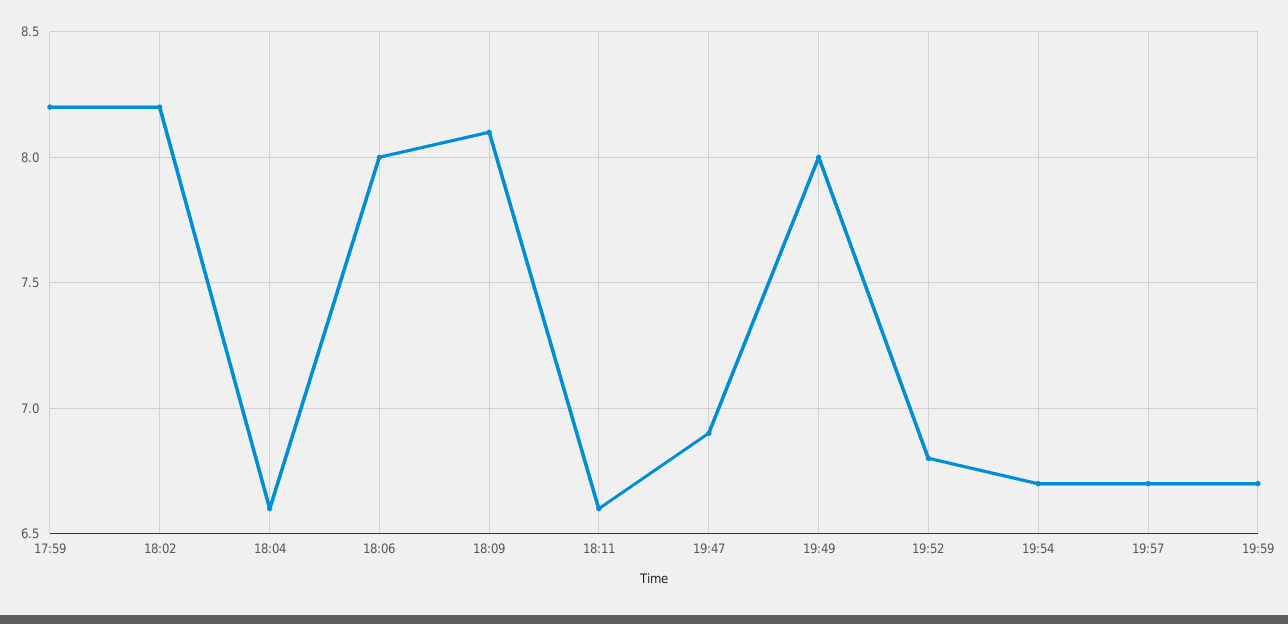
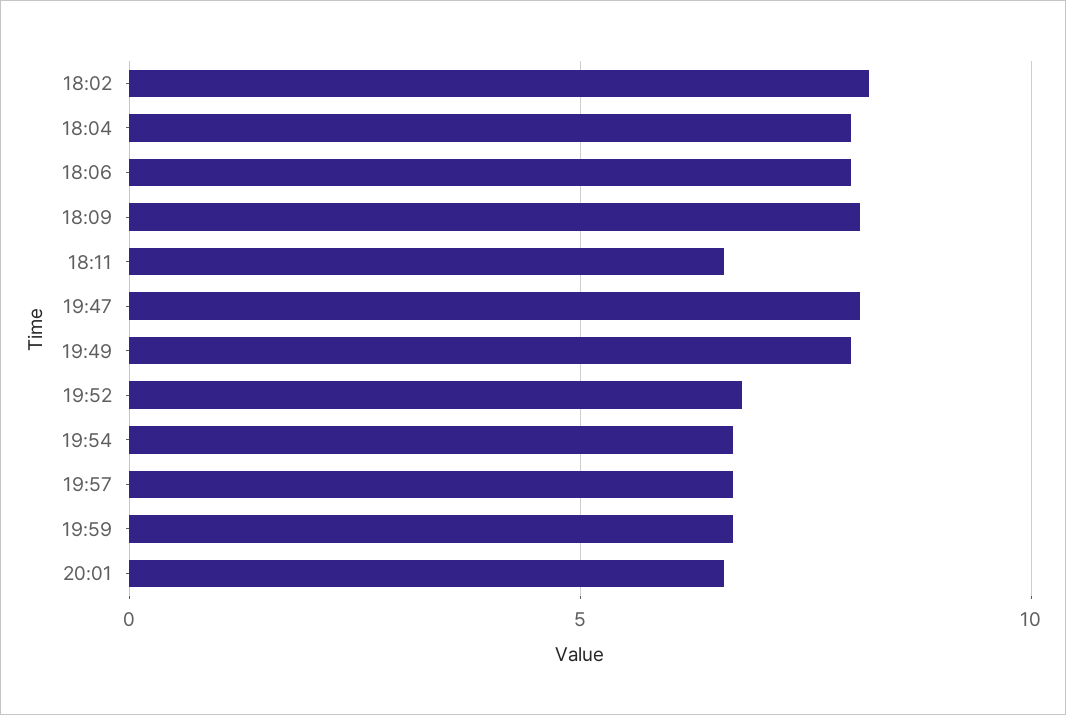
17:59: 8.2 -> none
18:04: 6.6 -> 8
19:47: 6.9 -> 8
20:01: none -> 6.5

